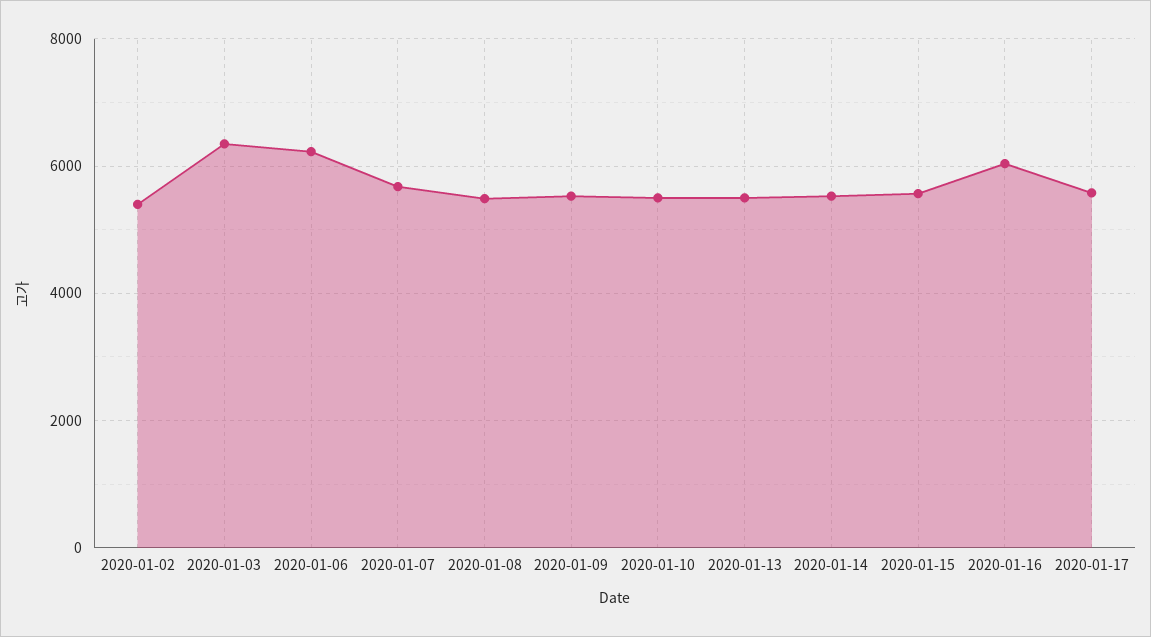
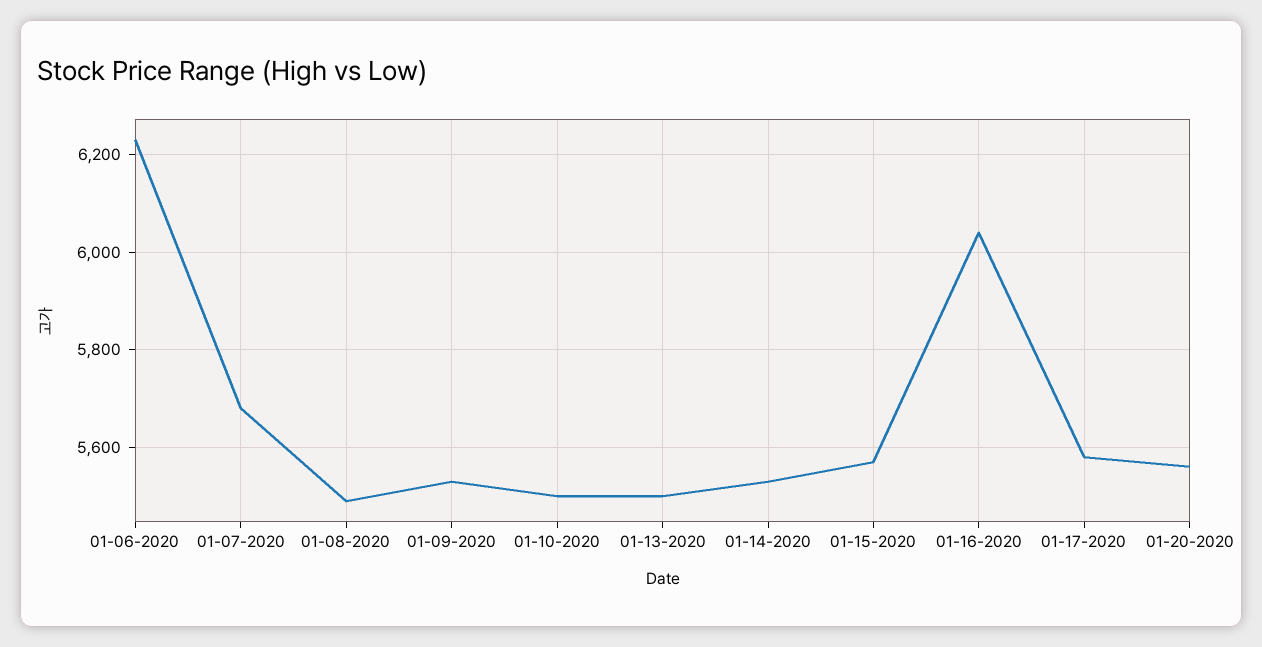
2020-01-02: 5400 -> none
2020-01-03: 6400 -> none
01-20-2020: none -> 5560

